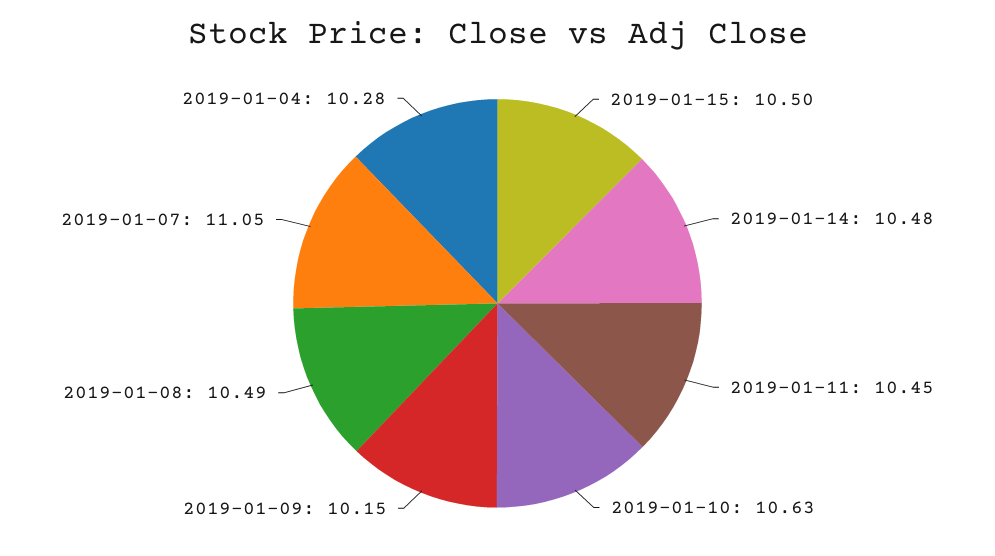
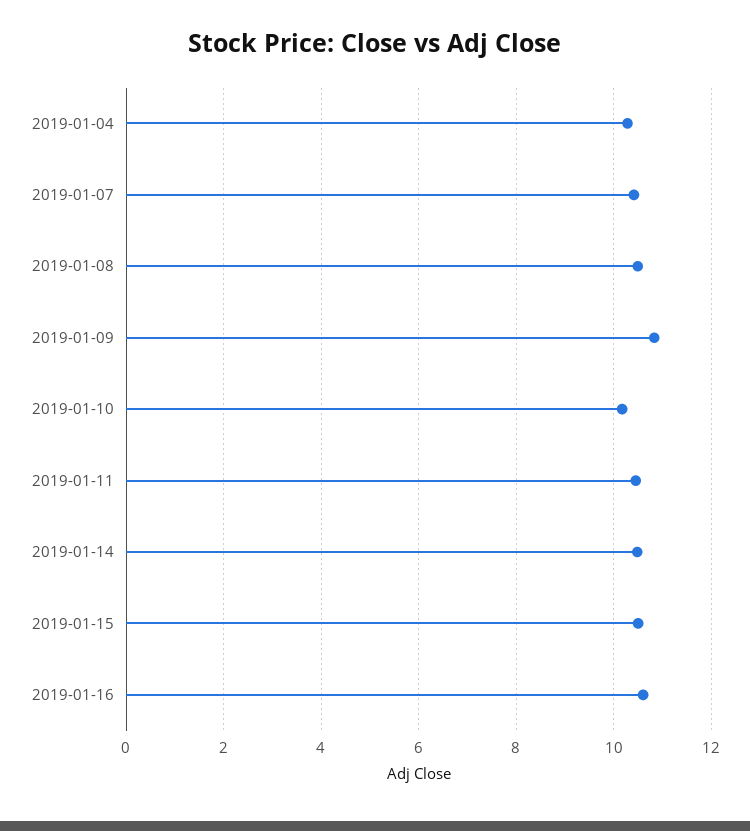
2019-01-10: 10.63 -> 10.2
2019-01-09: 10.15 -> 10.8
2019-01-07: 11.05 -> 10.4
2019-01-16: none -> 10.6

